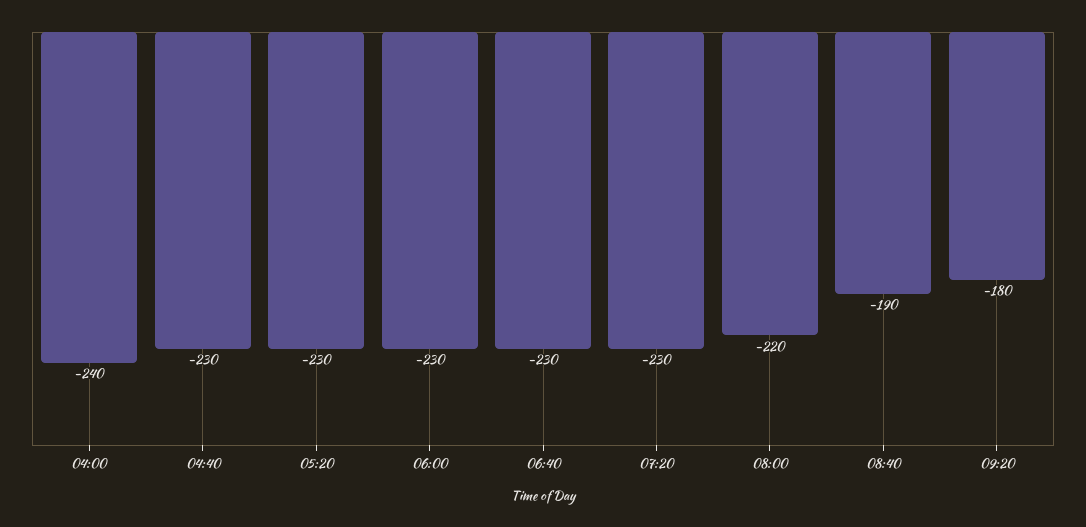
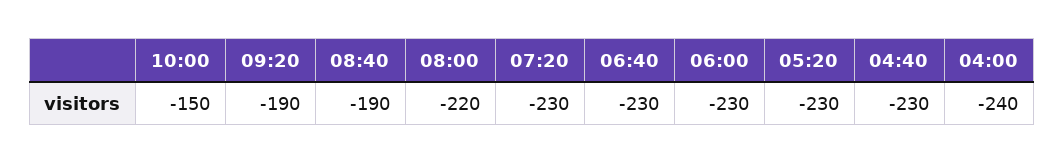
09:20: -180 -> -190
10:00: none -> -150

